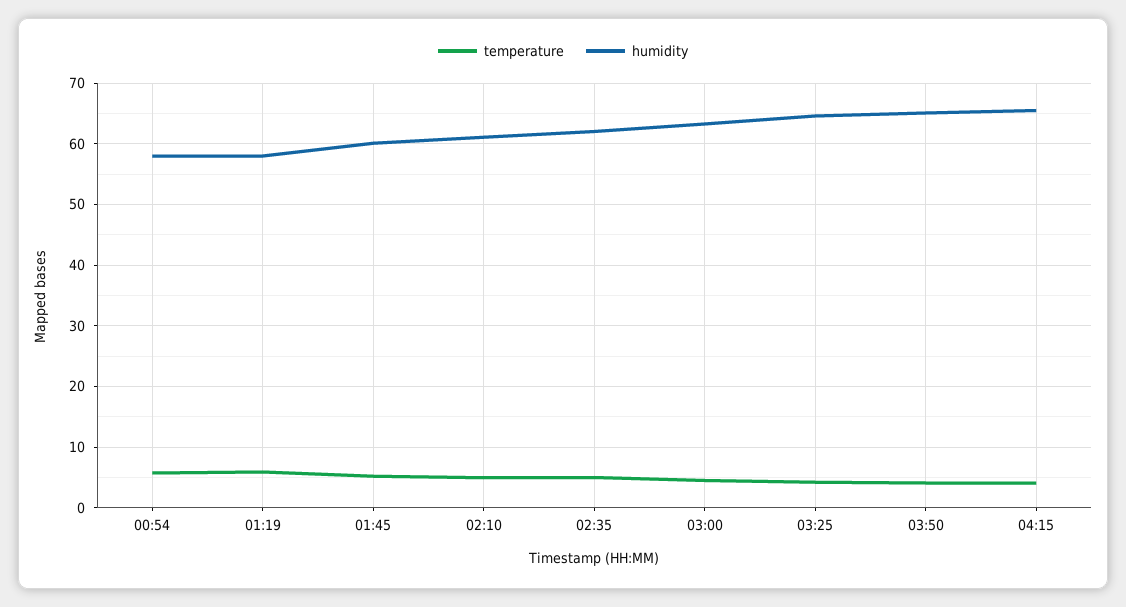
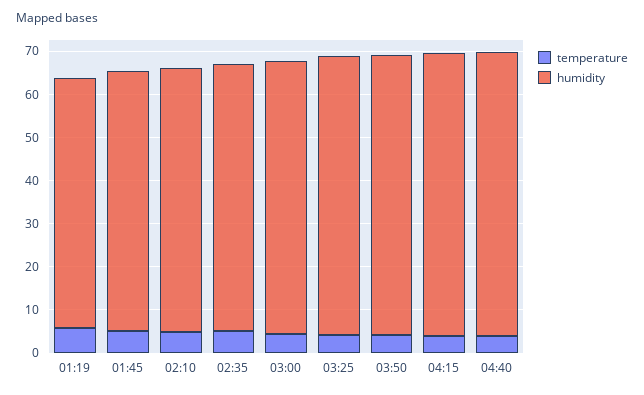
temperature, 00:54: 6 -> none
humidity, 00:54: 58 -> none
temperature, 04:40: none -> 4
humidity, 04:40: none -> 66

